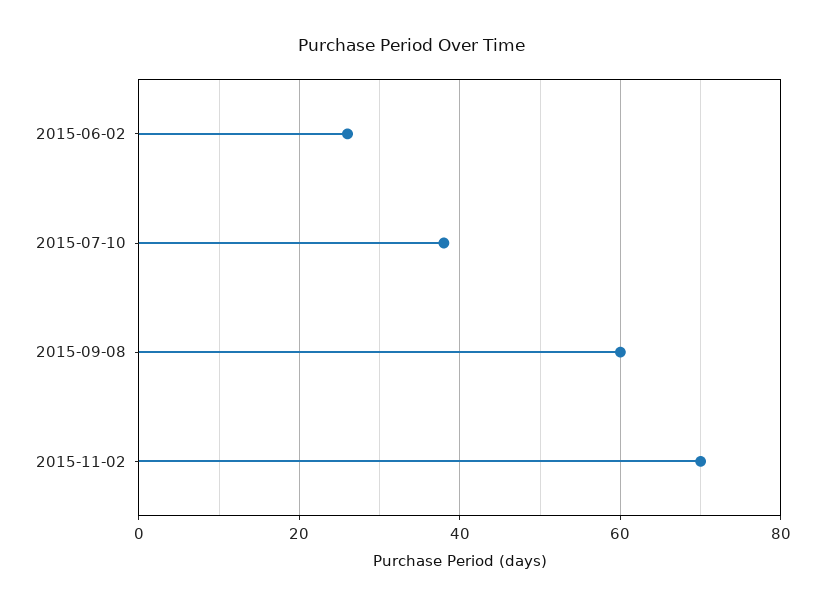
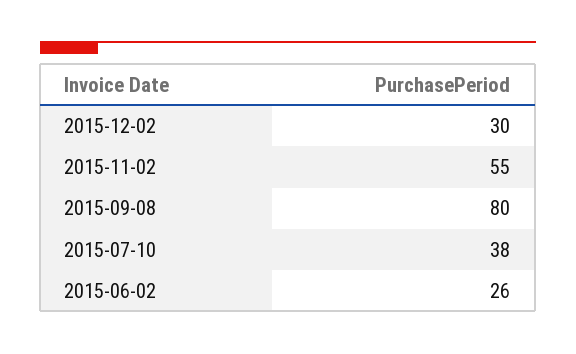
2015-09-08: 60 -> 80
2015-11-02: 70 -> 55
2015-12-02: none -> 30

